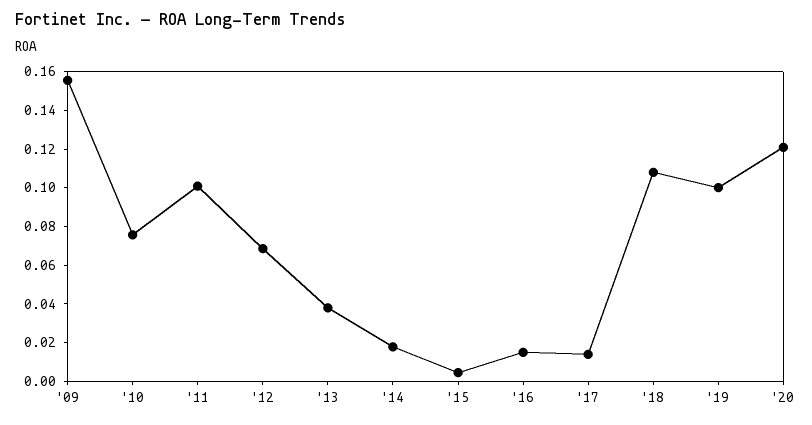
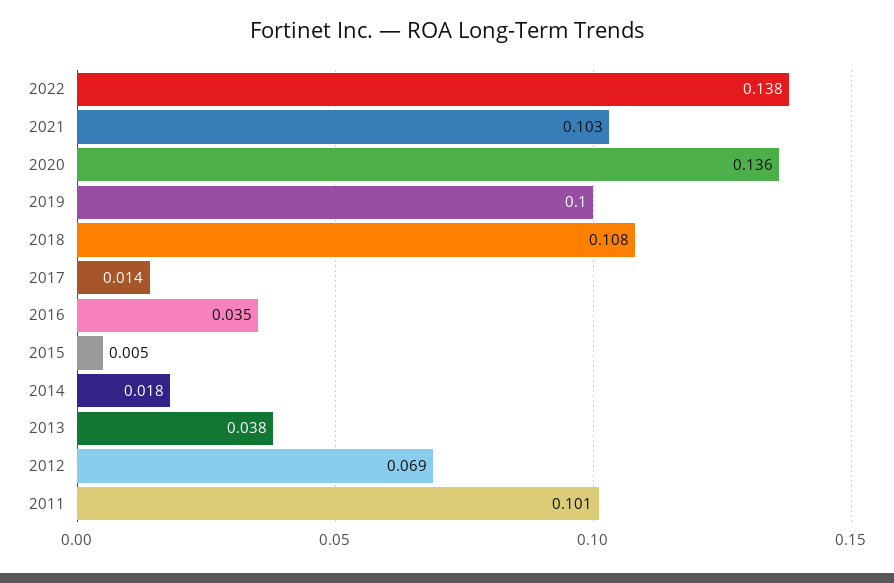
'09: 0.155 -> none
'10: 0.075 -> none
'16: 0.015 -> 0.035
'20: 0.12 -> 0.136
2022: none -> 0.138
2021: none -> 0.103

